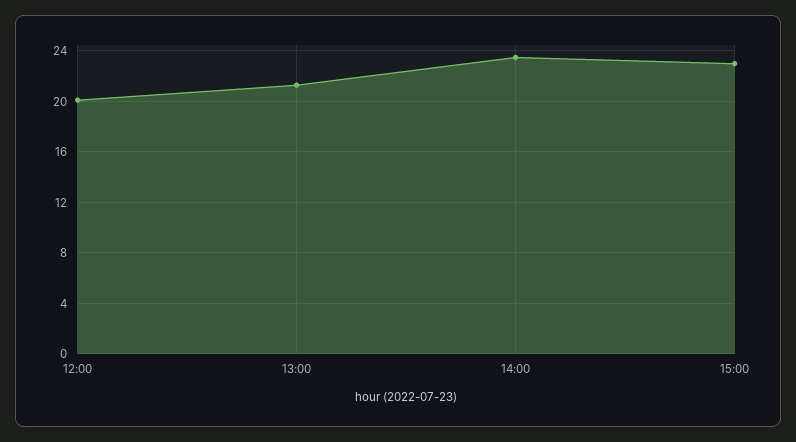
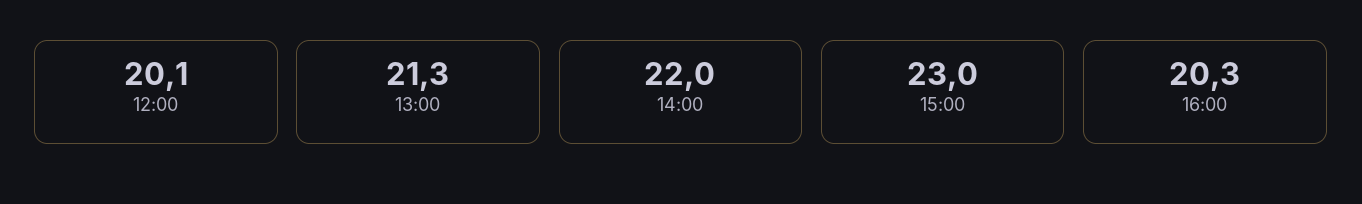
14:00: 23.5 -> 22
16:00: none -> 20.3

